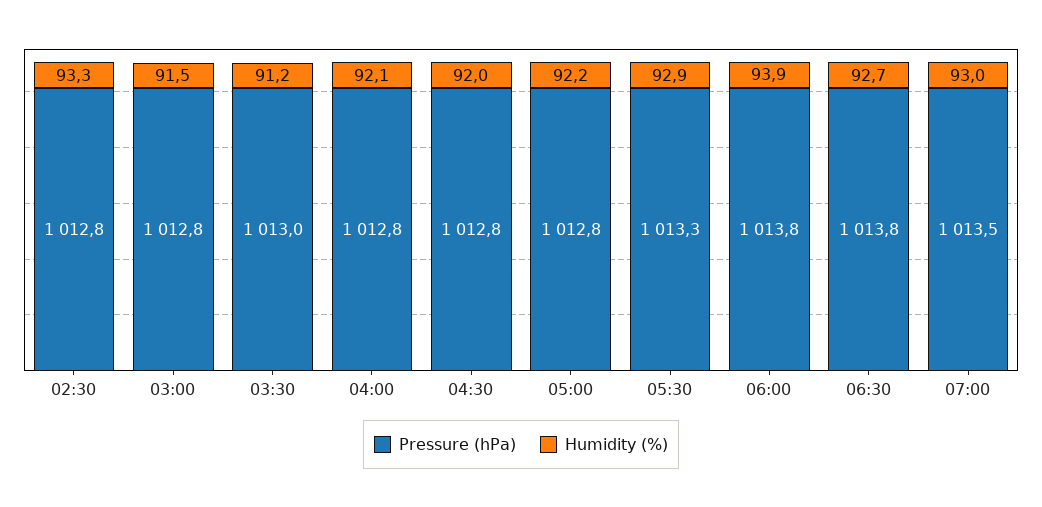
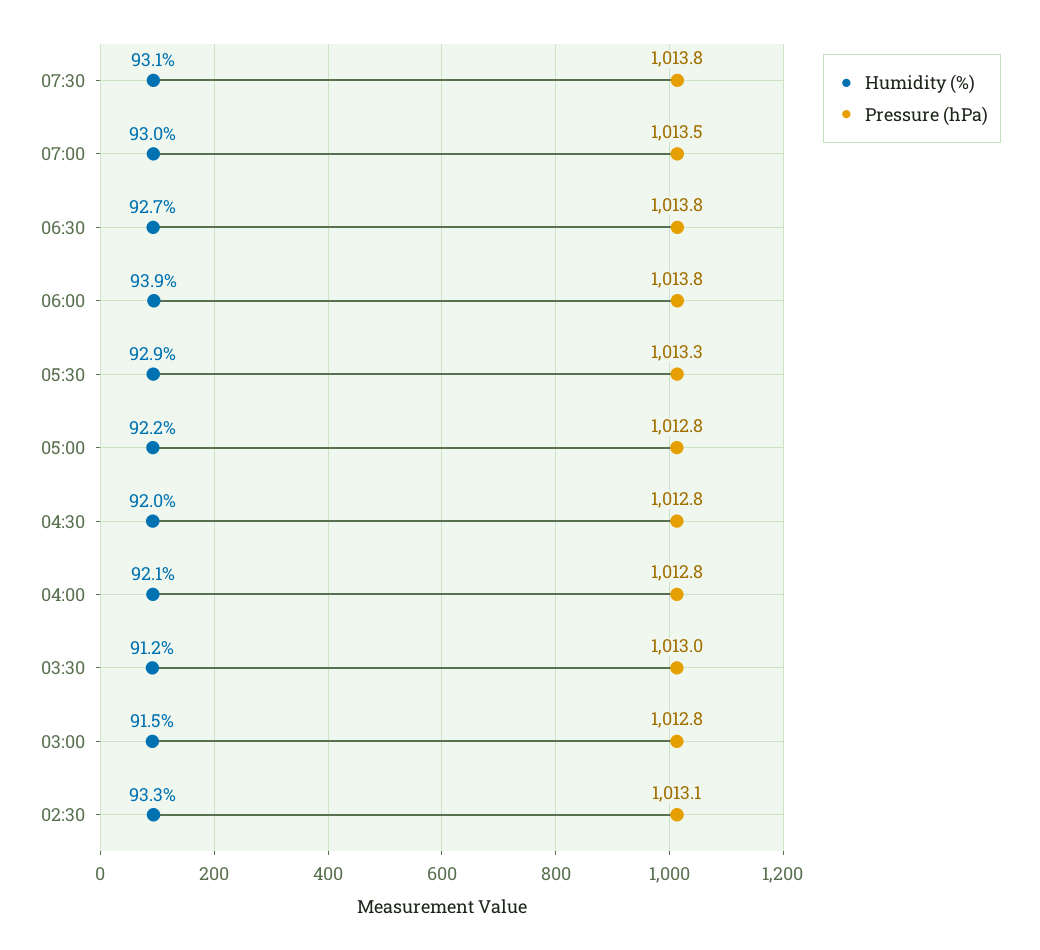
Pressure (hPa), 02:30: 1012.8 -> 1013.1
Humidity (%), 07:30: none -> 93.1
Pressure (hPa), 07:30: none -> 1013.8

